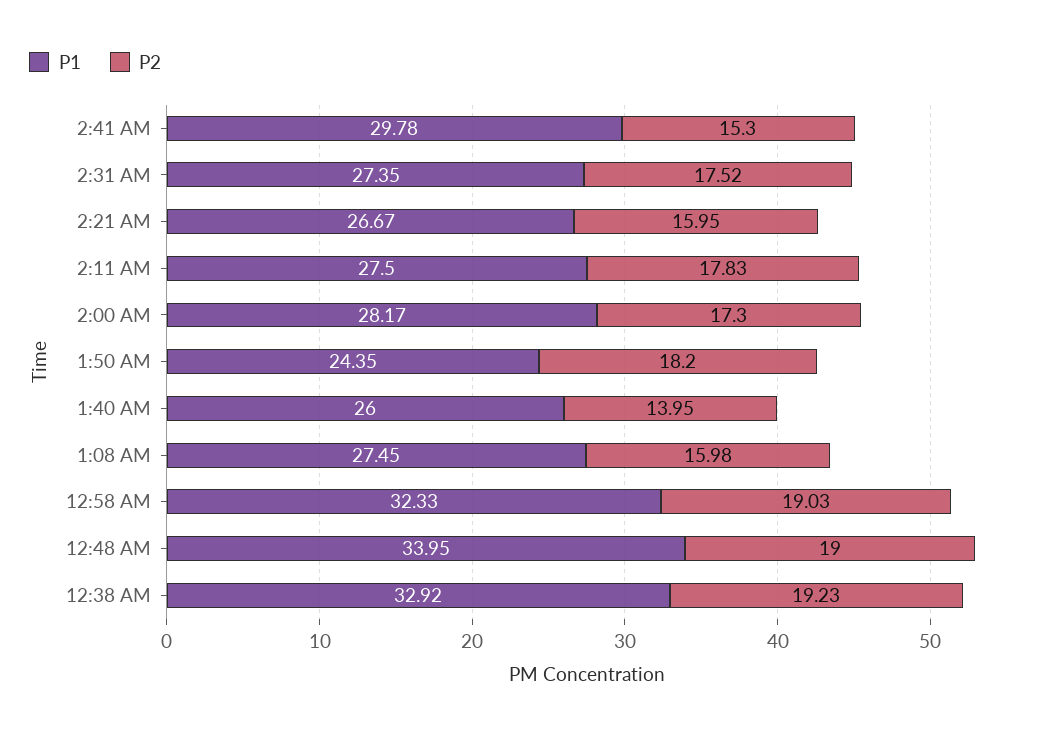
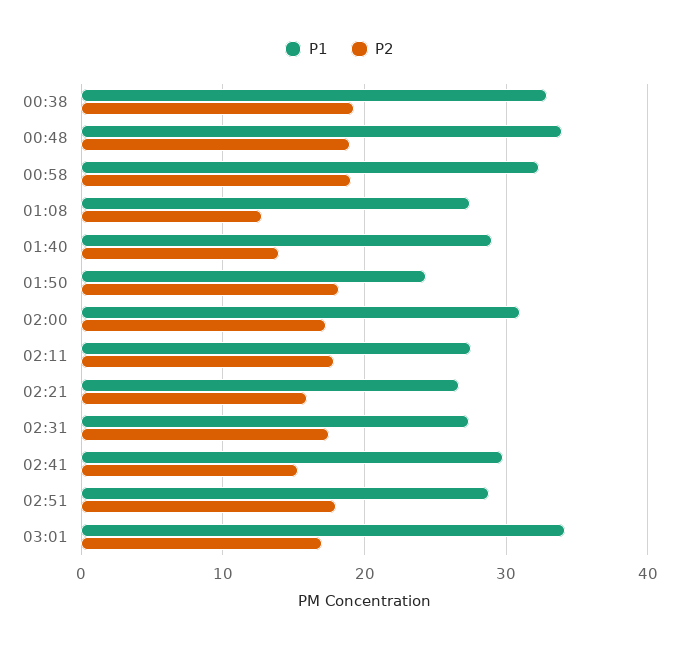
P1, 2:00 AM: 28.17 -> 31
P1, 1:40 AM: 26 -> 29
P2, 1:08 AM: 15.98 -> 13
P1, 02:51: none -> 29
P2, 02:51: none -> 18
P1, 03:01: none -> 34
P2, 03:01: none -> 17

